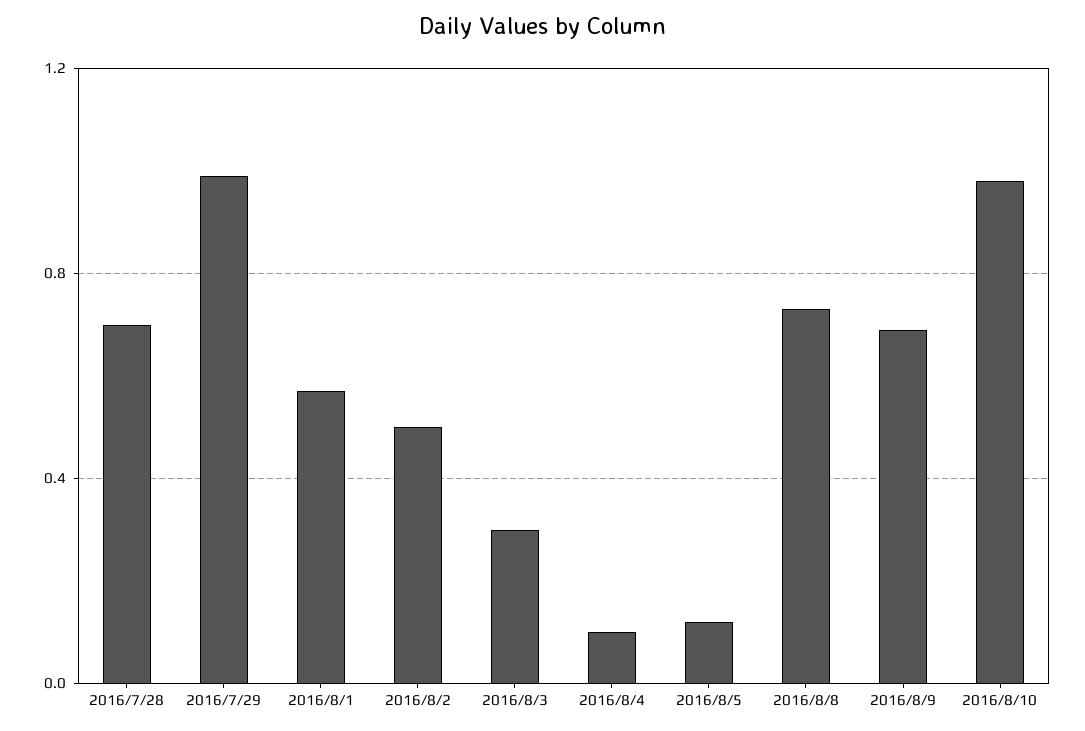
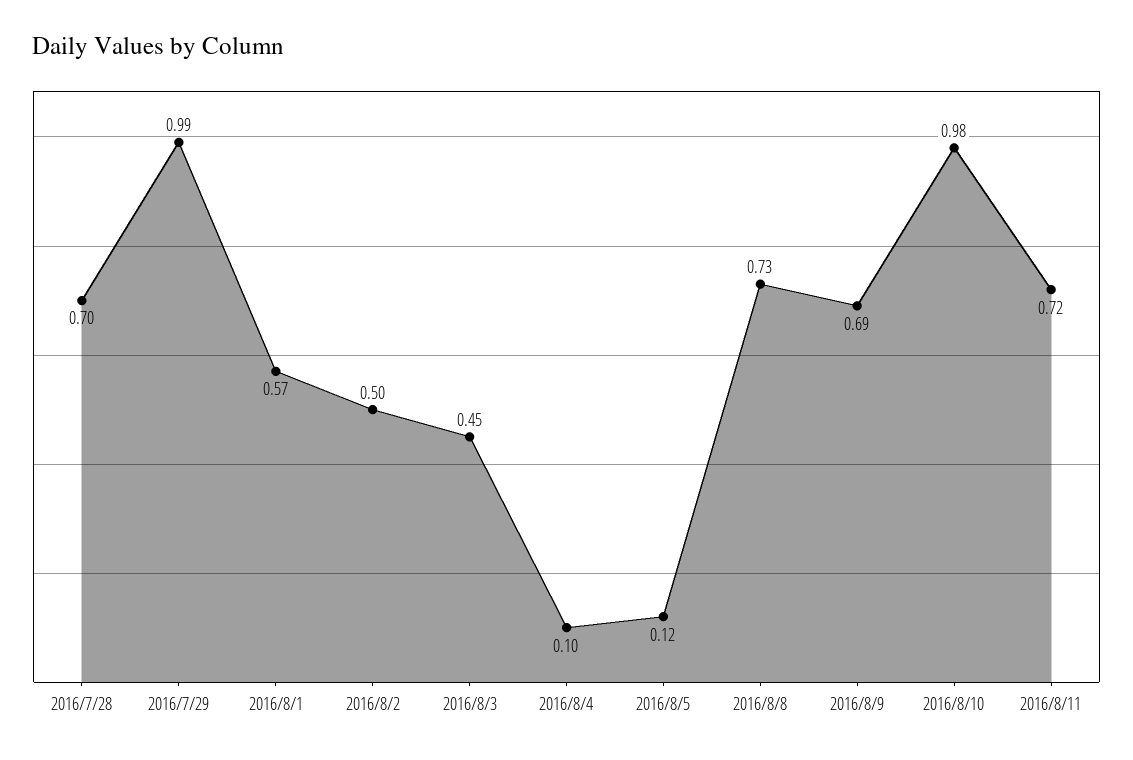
2016/8/3: 0.3 -> 0.45
2016/8/11: none -> 0.72

